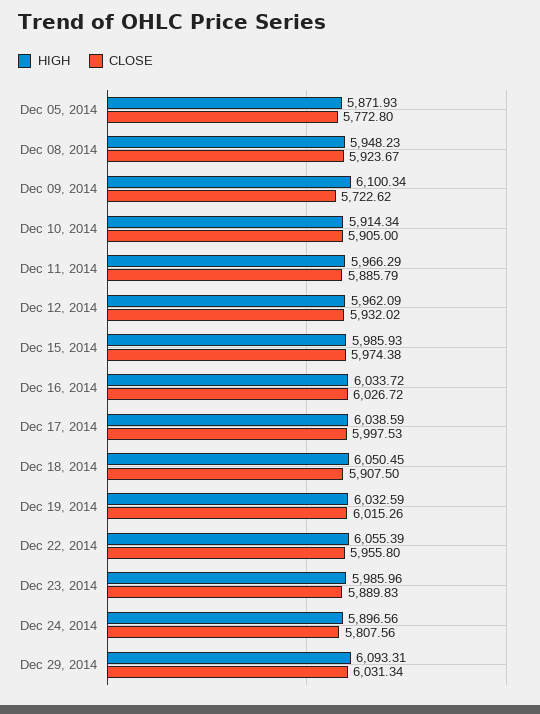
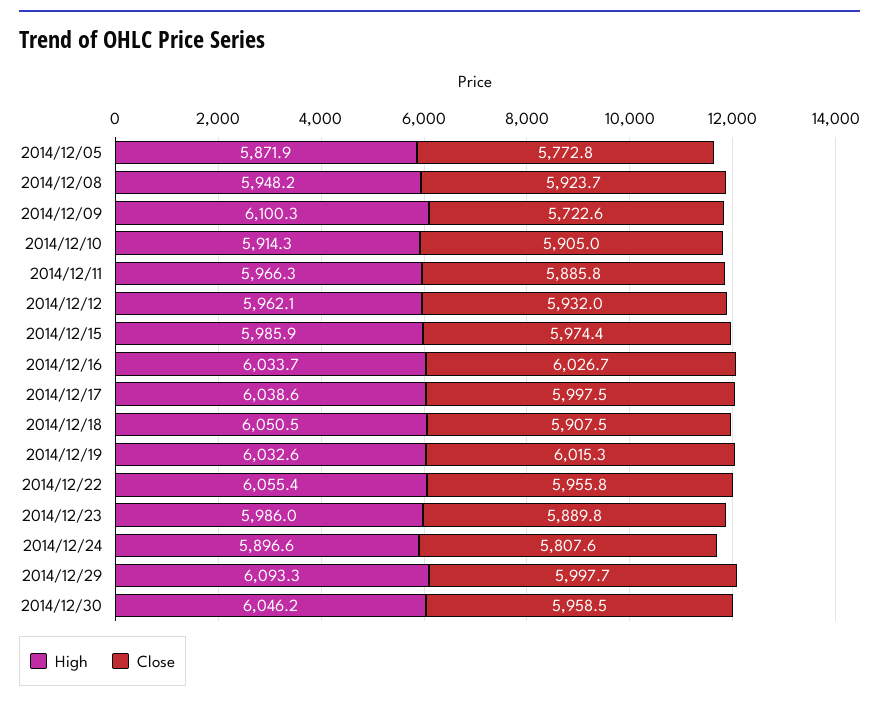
CLOSE, Dec 29, 2014: 6031.34 -> 5997.7
HIGH, 2014/12/30: none -> 6046.2
CLOSE, 2014/12/30: none -> 5958.5

